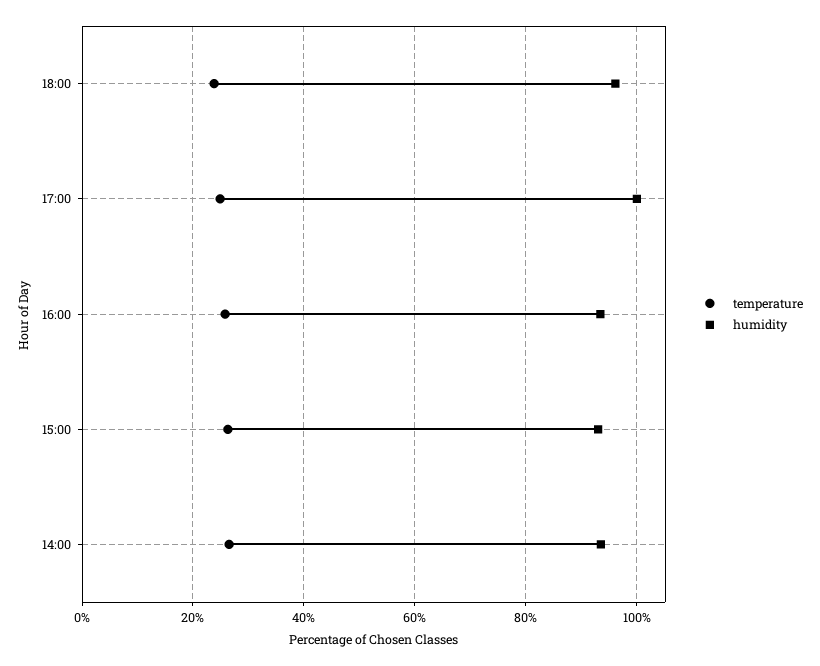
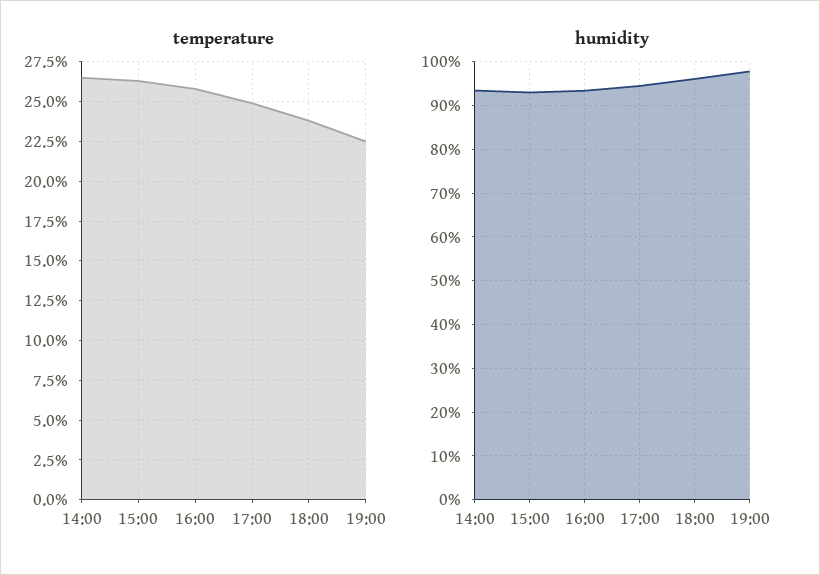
humidity, 17:00: 100 -> 94
temperature, 19:00: none -> 22.5
humidity, 19:00: none -> 98

